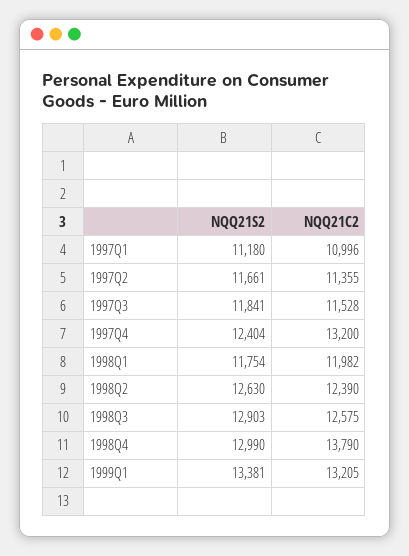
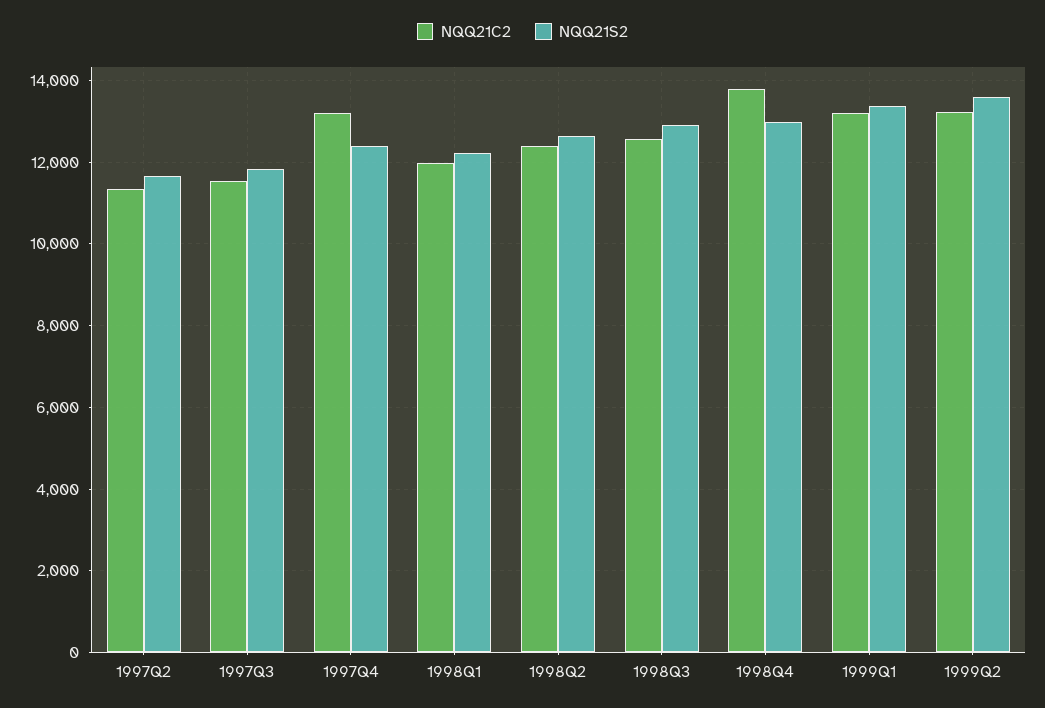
NQQ21S2, 1997Q1: 11180 -> none
NQQ21C2, 1997Q1: 10996 -> none
NQQ21S2, 1998Q1: 11754 -> 12200
NQQ21C2, 1999Q2: none -> 13200
NQQ21S2, 1999Q2: none -> 13600

